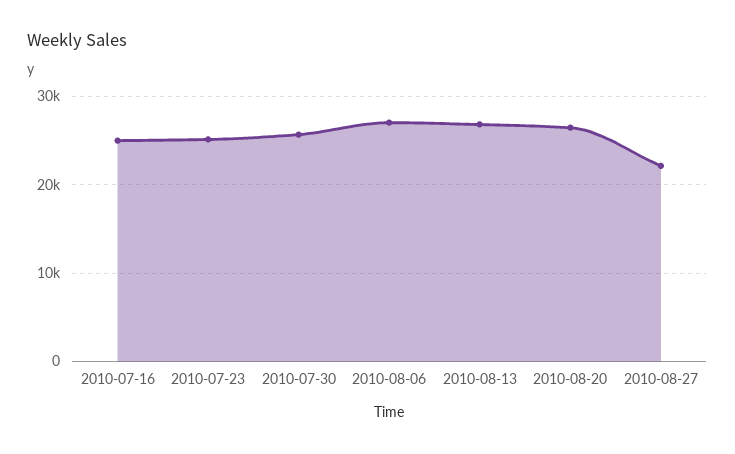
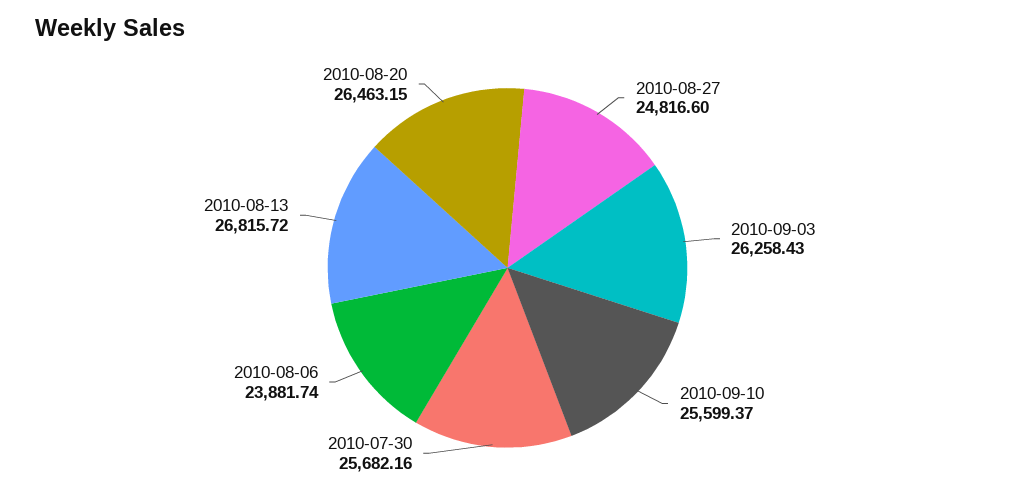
2010-07-16: 25000 -> none
2010-07-23: 25000 -> none
2010-08-06: 27000 -> 23881.74
2010-08-27: 22000 -> 24816.6
2010-09-03: none -> 26258.43
2010-09-10: none -> 25599.37

